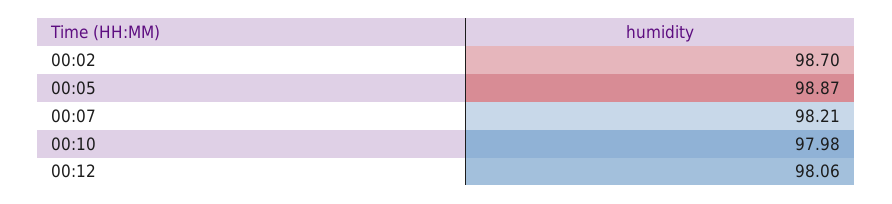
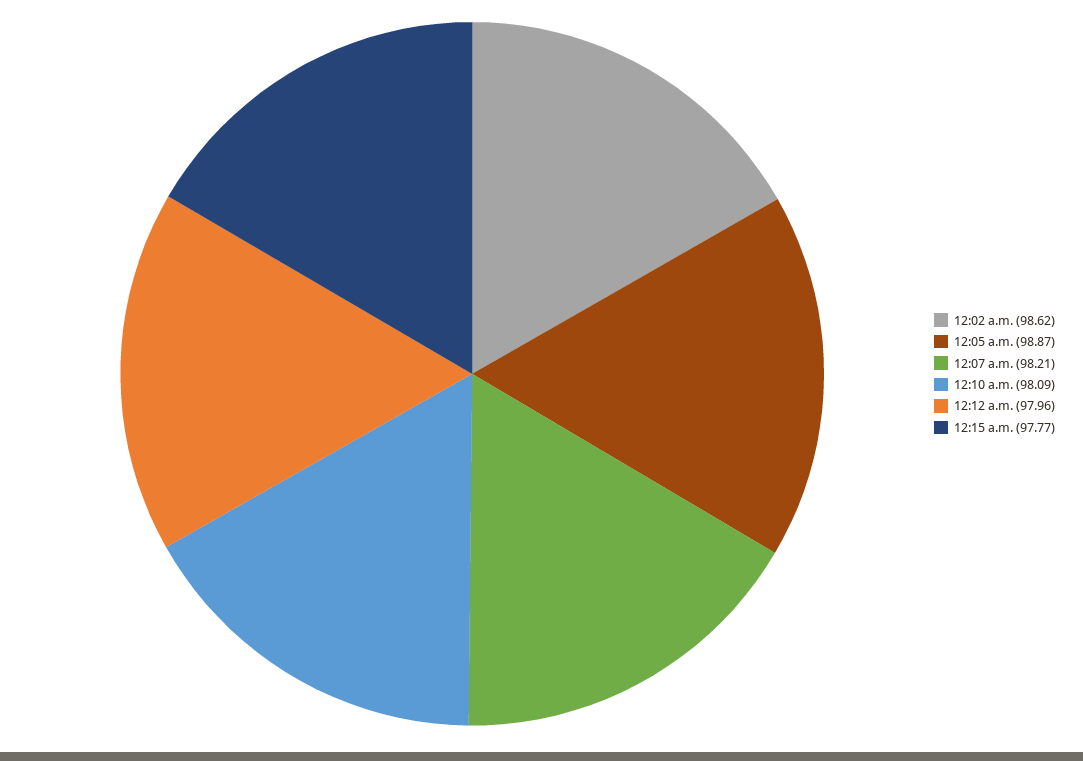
00:02: 98.7 -> 98.62
00:10: 97.98 -> 98.09
00:12: 98.06 -> 97.96
12:15 a.m.: none -> 97.77

